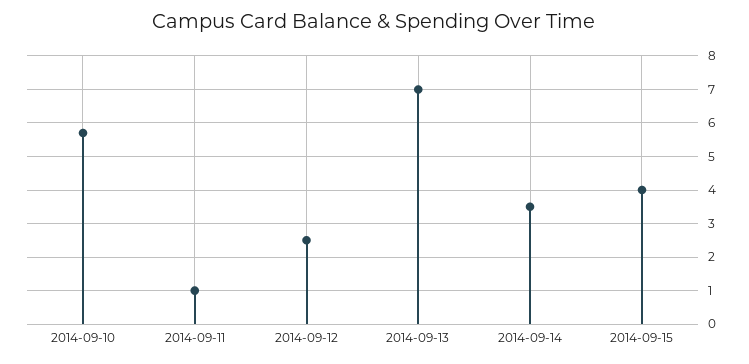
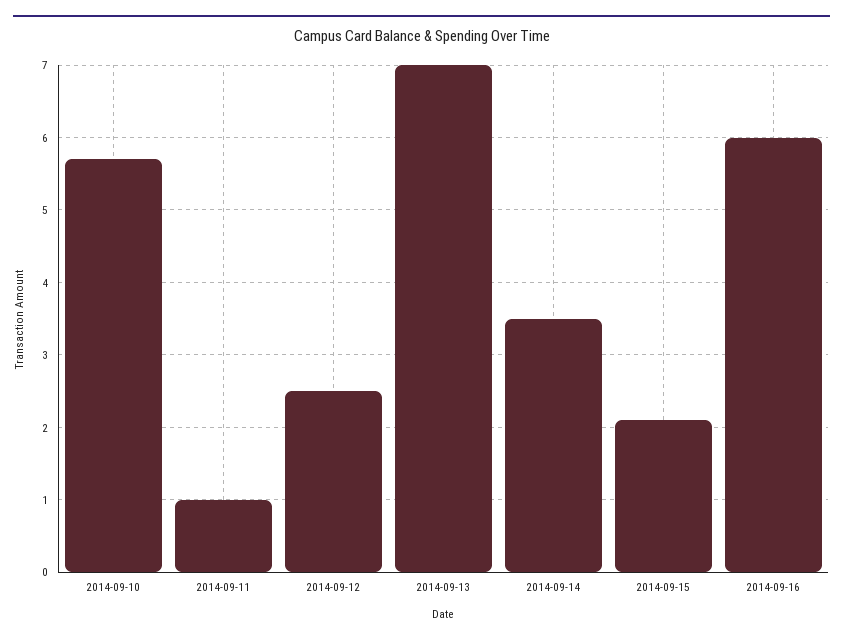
2014-09-15: 4 -> 2.1
2014-09-16: none -> 6

